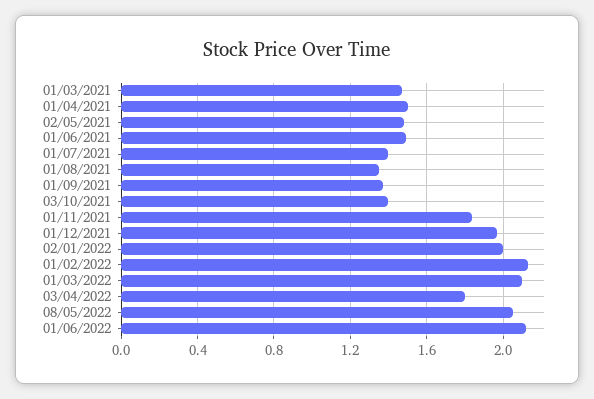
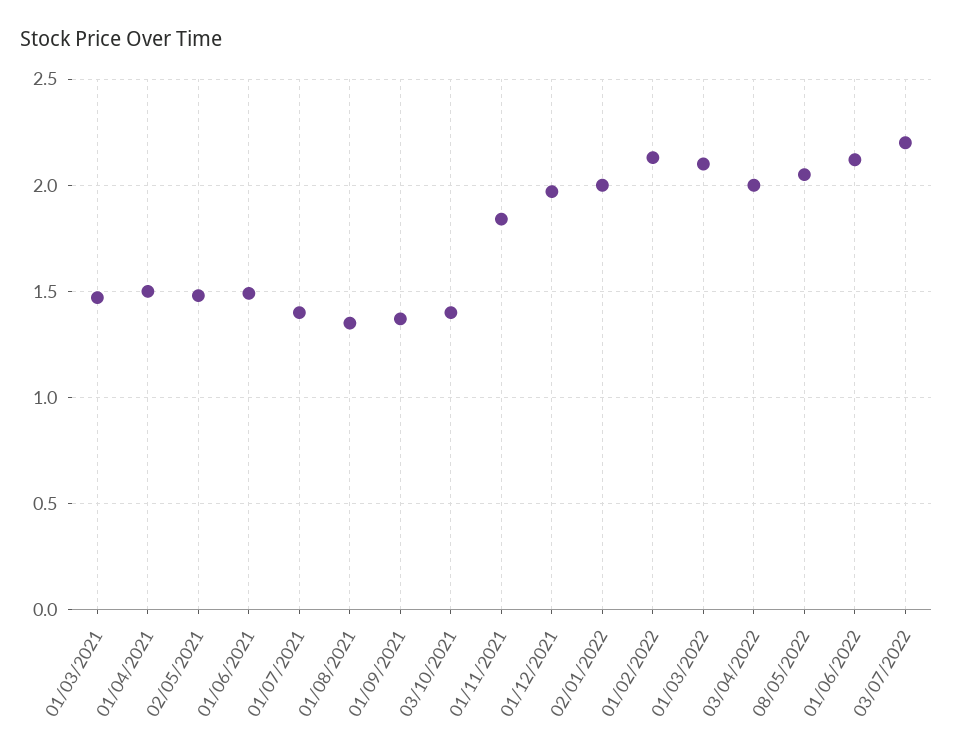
03/04/2022: 1.8 -> 2
03/07/2022: none -> 2.2

